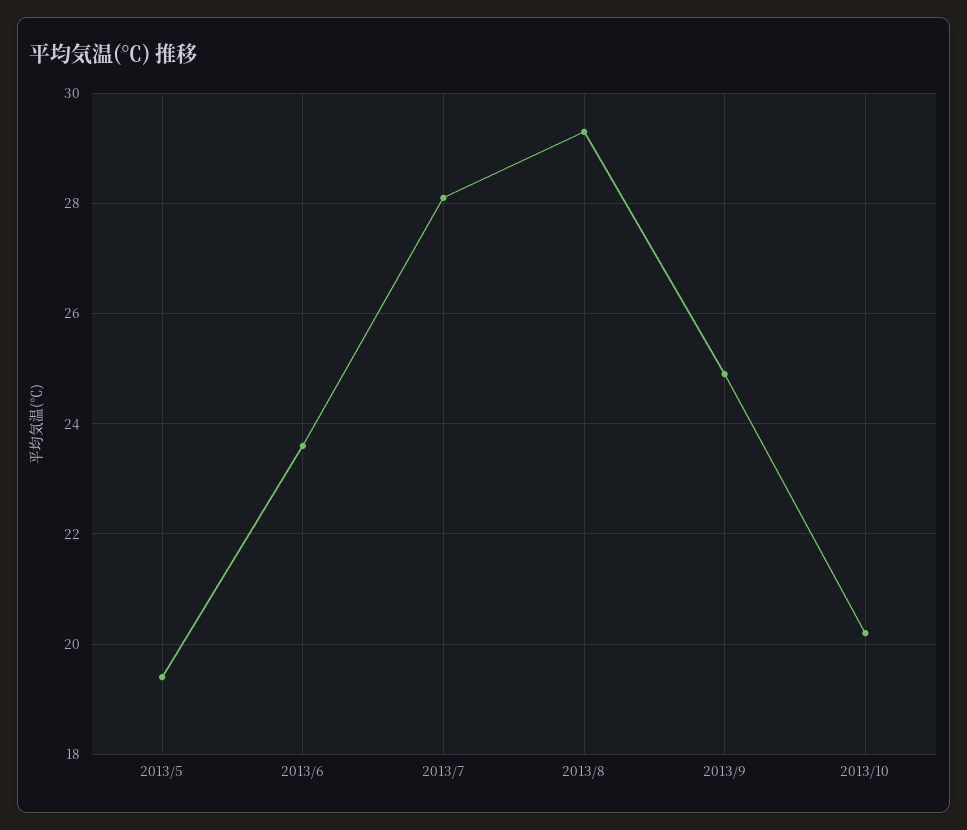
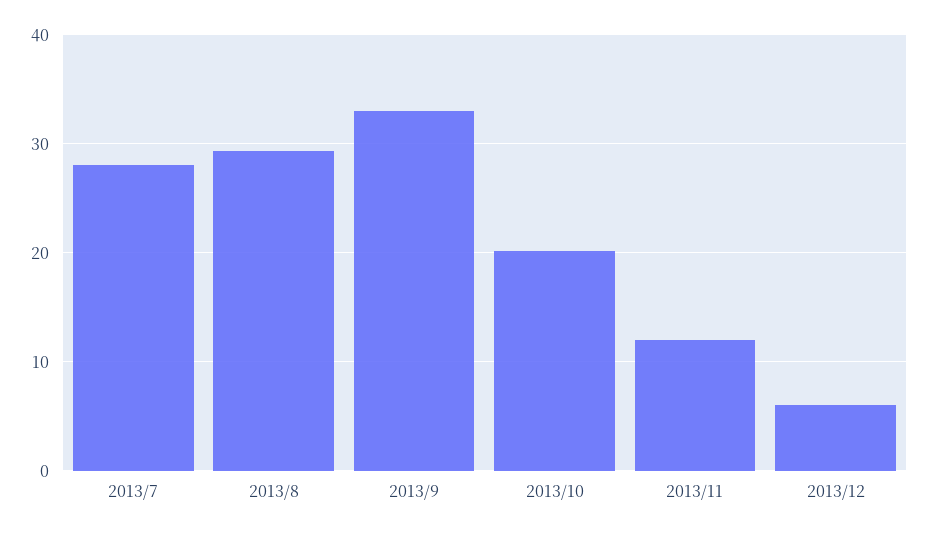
2013/5: 19.5 -> none
2013/6: 23.5 -> none
2013/9: 25 -> 33
2013/11: none -> 12
2013/12: none -> 6

